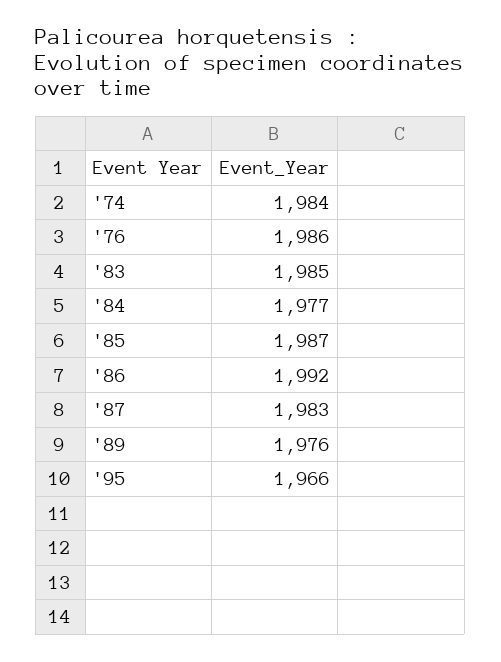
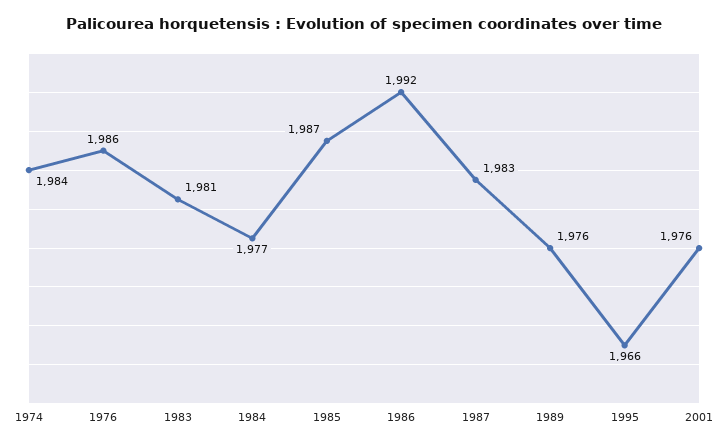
'83: 1985 -> 1981
2001: none -> 1976

